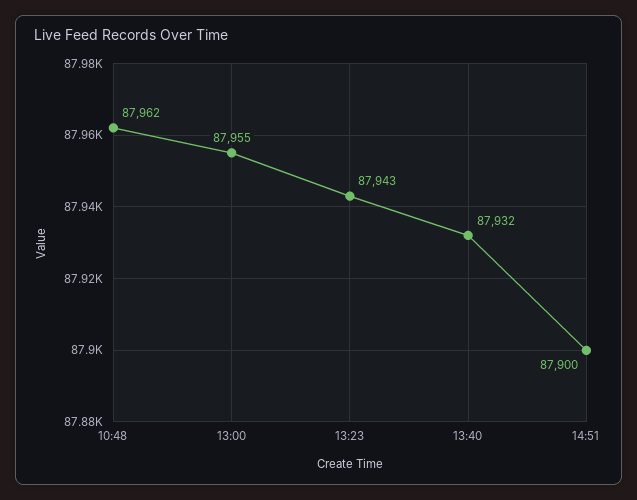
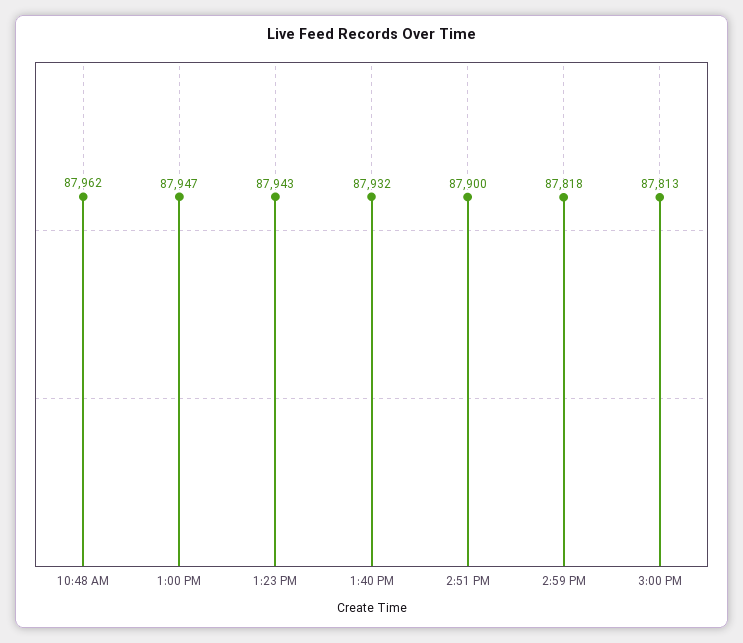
13:00: 87955 -> 87947
2:59 PM: none -> 87818
3:00 PM: none -> 87813

